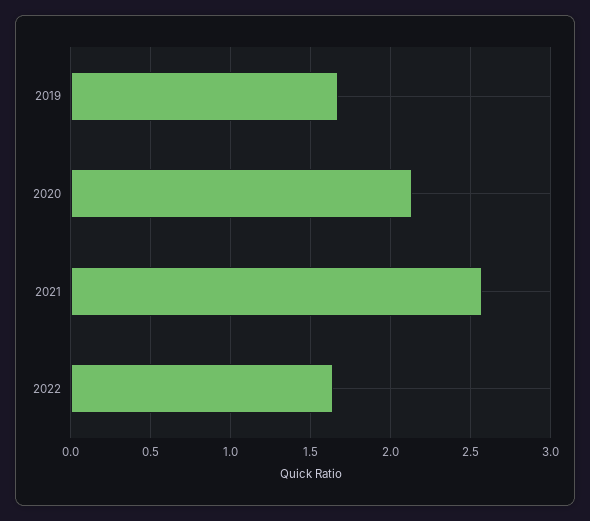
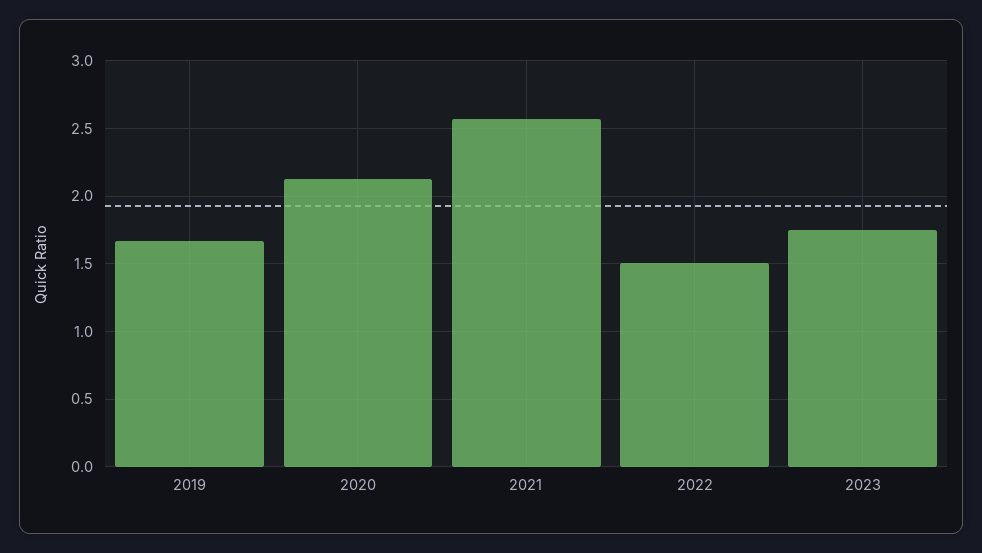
2022: 1.65 -> 1.5
2023: none -> 1.75

